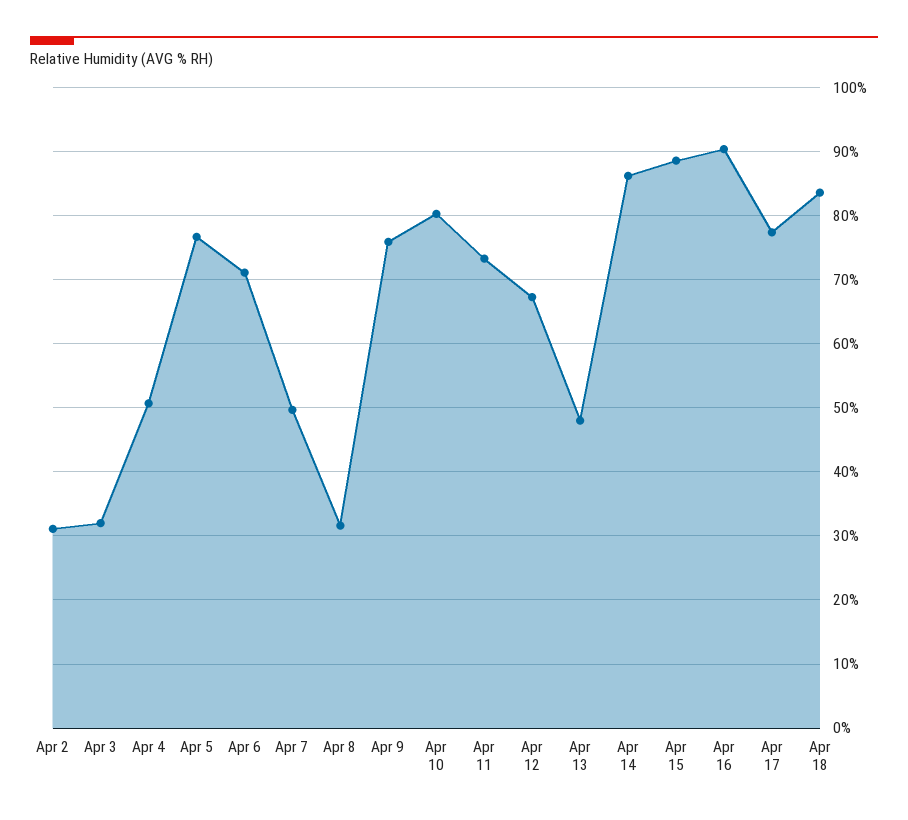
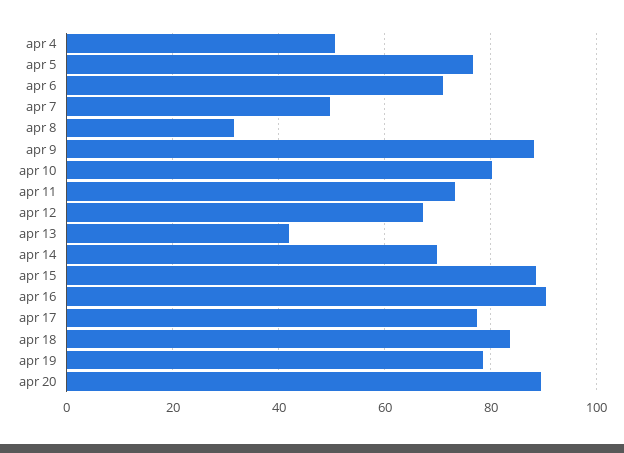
Apr 2: 31 -> none
Apr 3: 32 -> none
Apr 9: 76 -> 88
Apr 13: 48 -> 42
Apr 14: 86 -> 70
apr 19: none -> 78
apr 20: none -> 90

